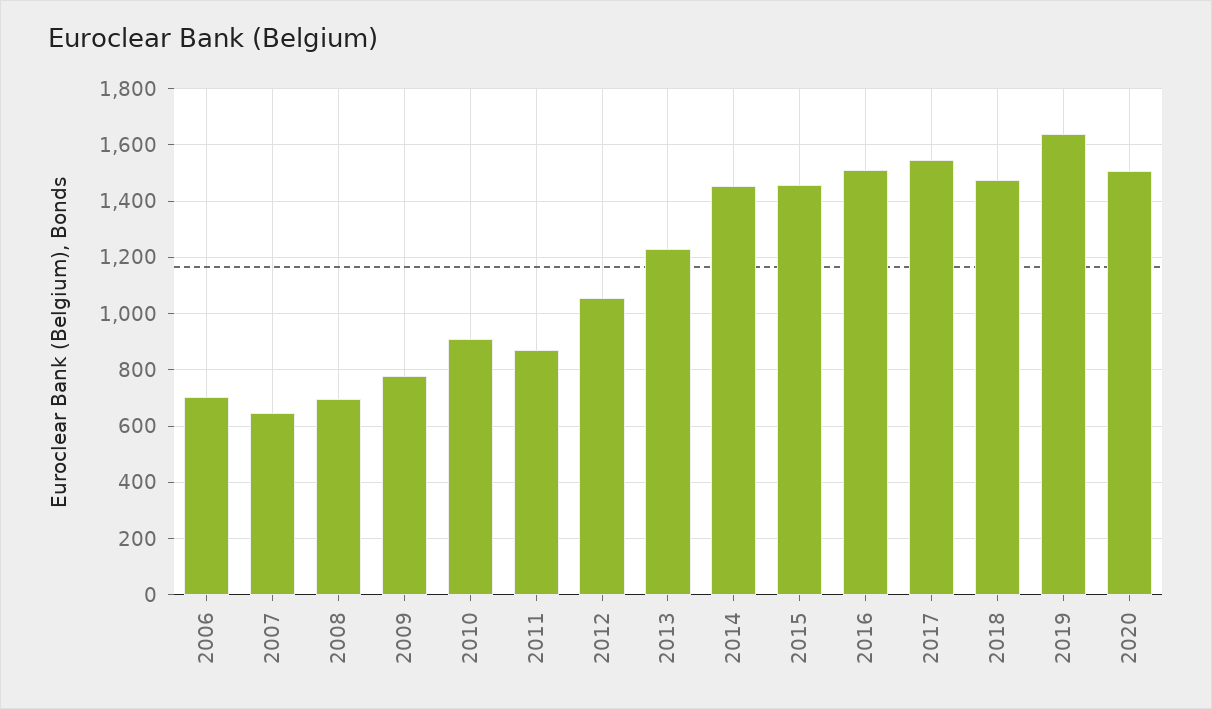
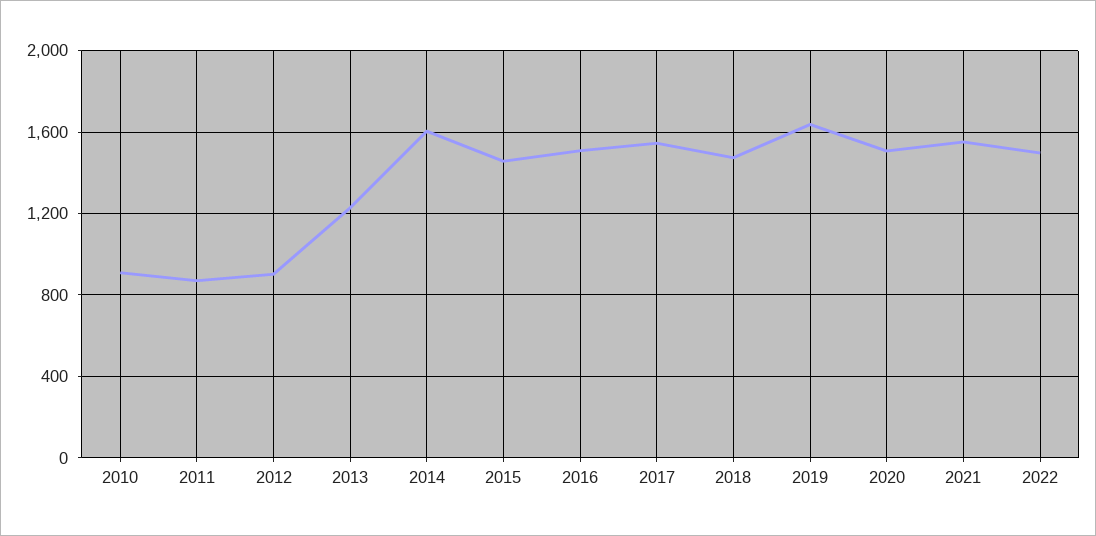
2006: 700 -> none
2007: 650 -> none
2008: 700 -> none
2009: 775 -> none
2012: 1050 -> 900
2014: 1450 -> 1600
2021: none -> 1550
2022: none -> 1500

